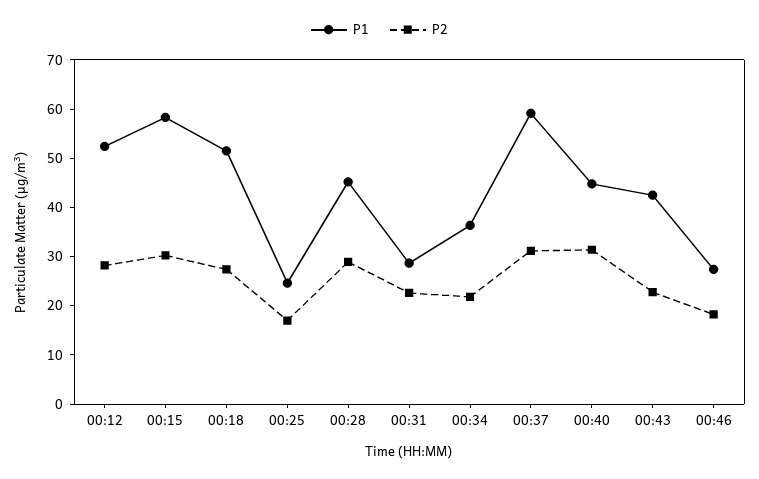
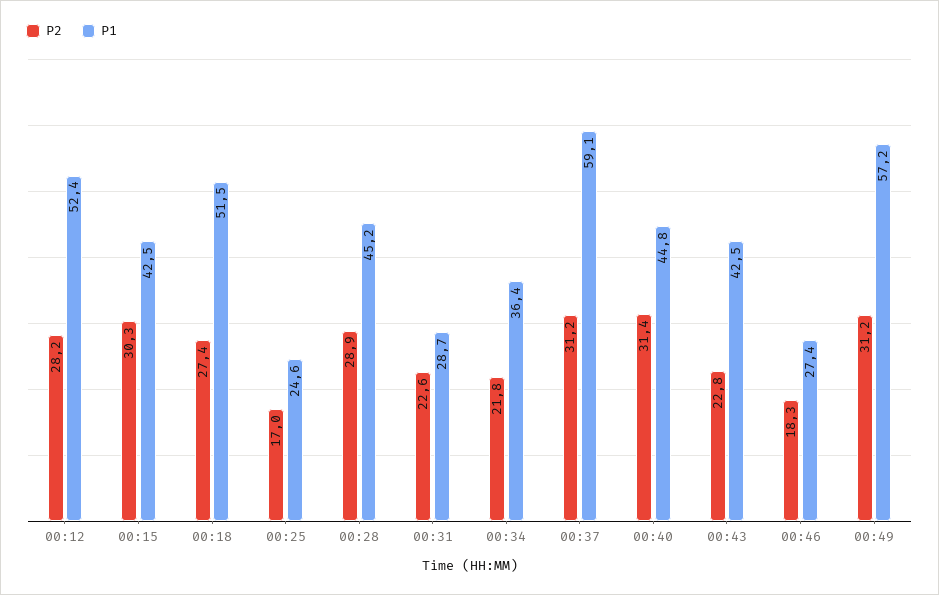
P1, 00:15: 58 -> 42.5
P2, 00:49: none -> 31.2
P1, 00:49: none -> 57.2

